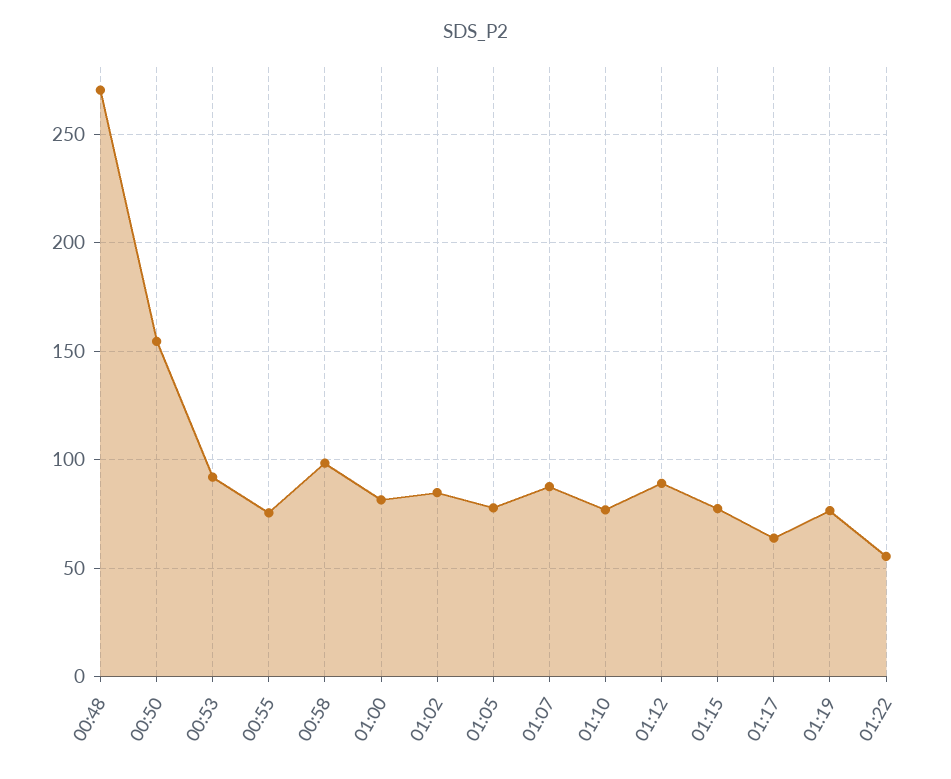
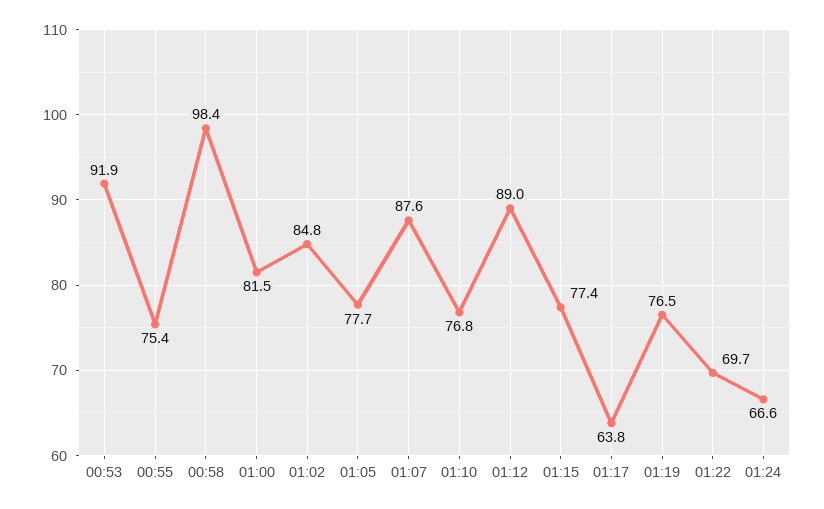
00:48: 270 -> none
00:50: 155 -> none
01:22: 55 -> 69.7
01:24: none -> 66.6

